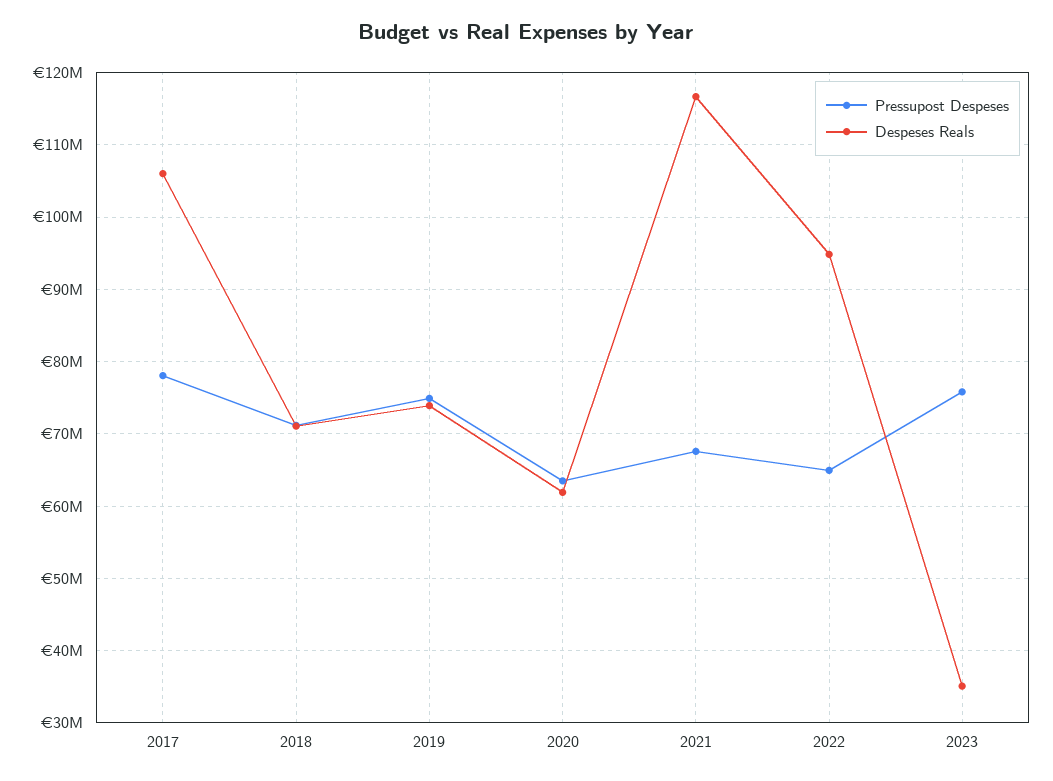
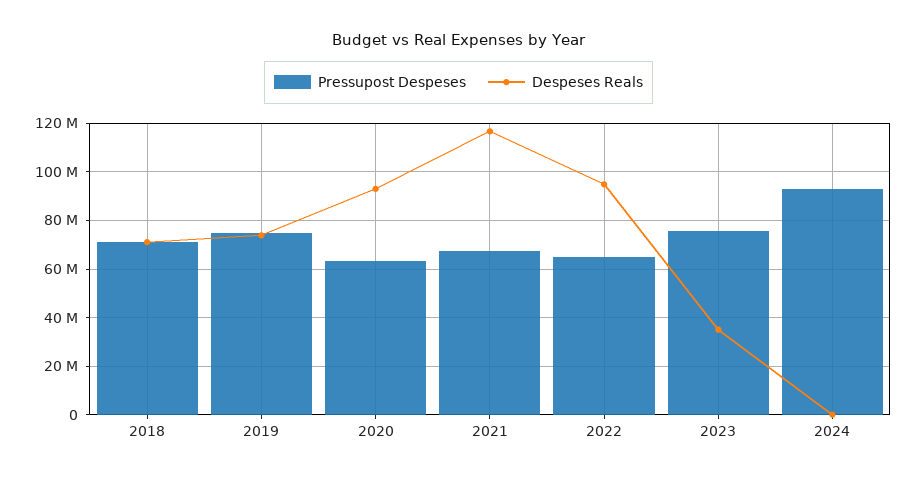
Pressupost Despeses, 2017: 78000000 -> none
Despeses Reals, 2017: 106000000 -> none
Despeses Reals, 2020: 62000000 -> 92500000
Pressupost Despeses, 2024: none -> 92500000
Despeses Reals, 2024: none -> 0

